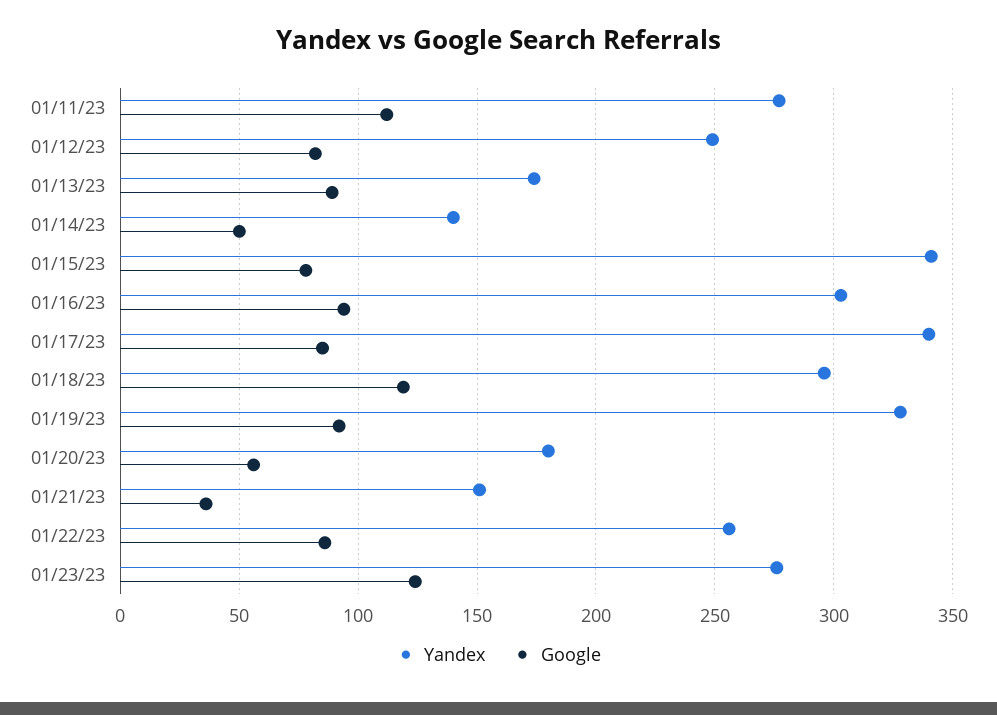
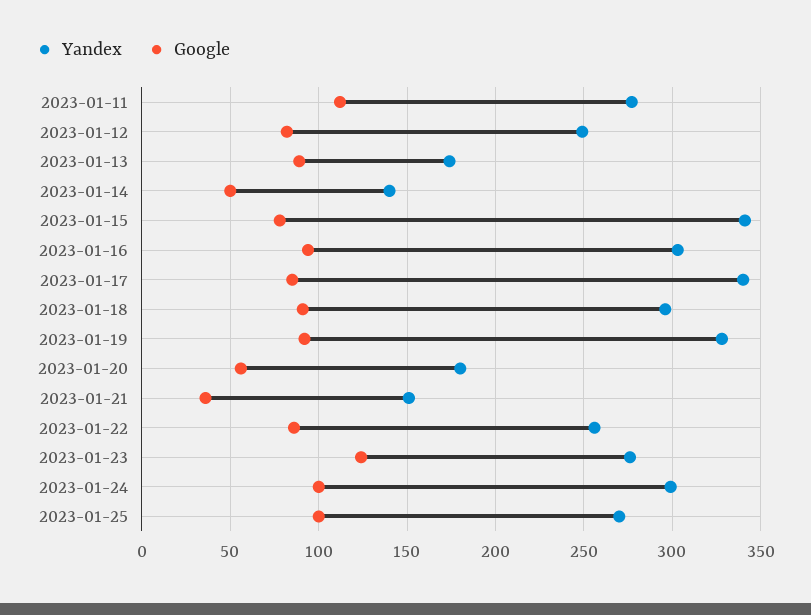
Google, 01/18/23: 120 -> 90
Yandex, 2023-01-24: none -> 300
Google, 2023-01-24: none -> 100
Yandex, 2023-01-25: none -> 270
Google, 2023-01-25: none -> 100

